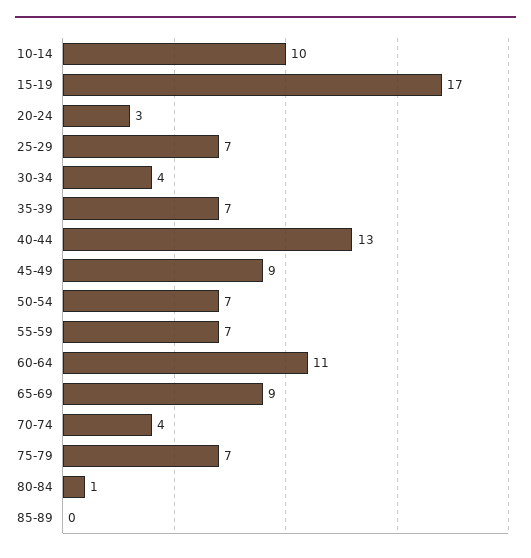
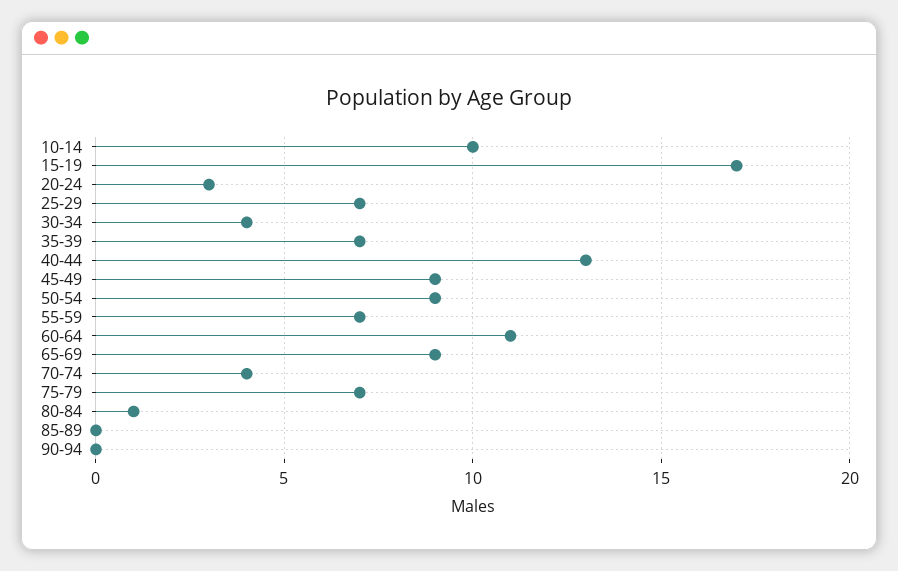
50-54: 7 -> 9
90-94: none -> 0

